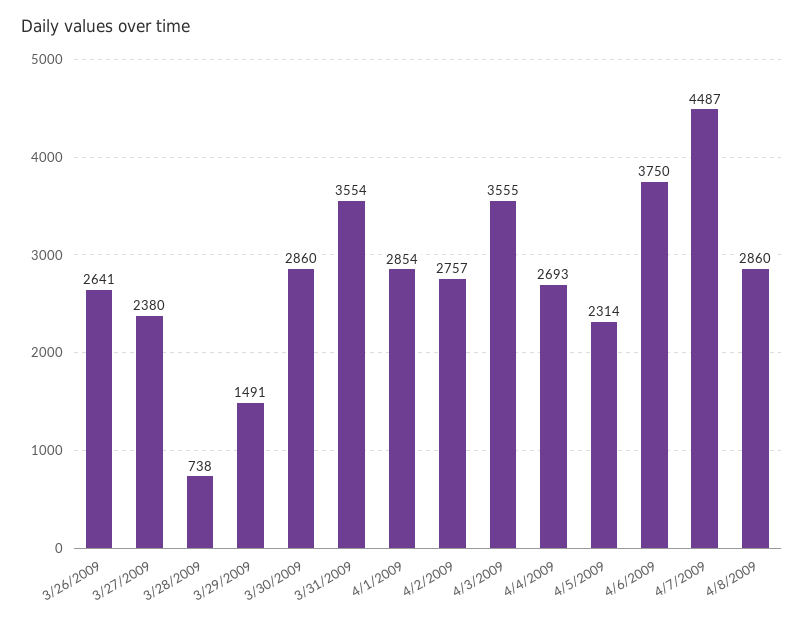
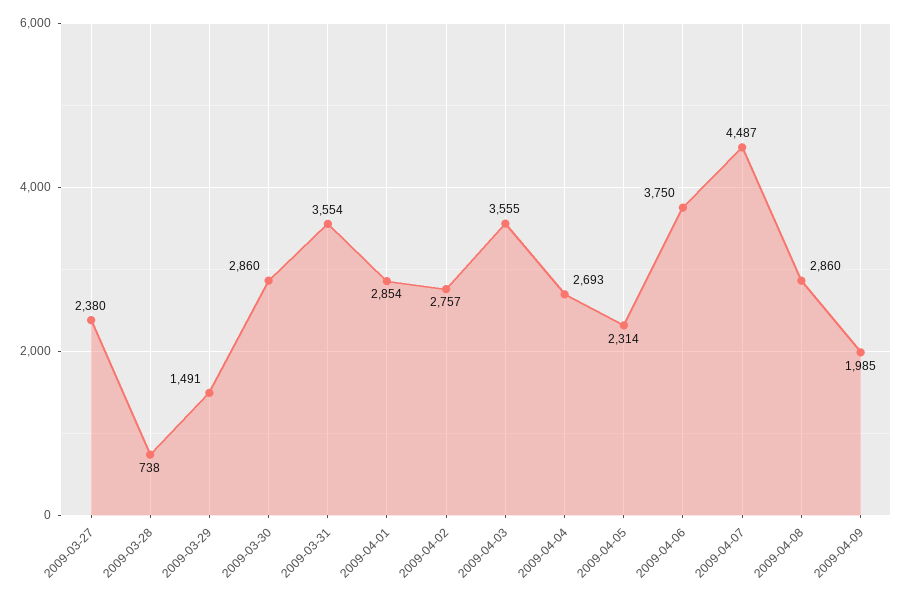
3/26/2009: 2641 -> none
2009-04-09: none -> 1985

